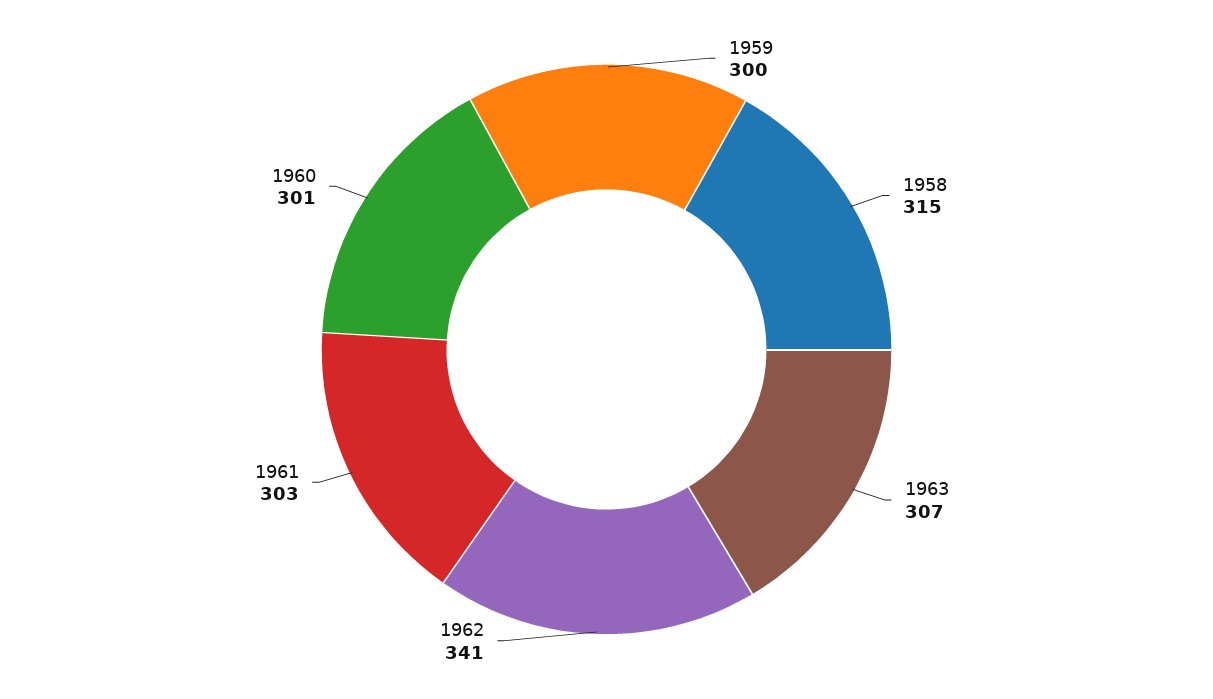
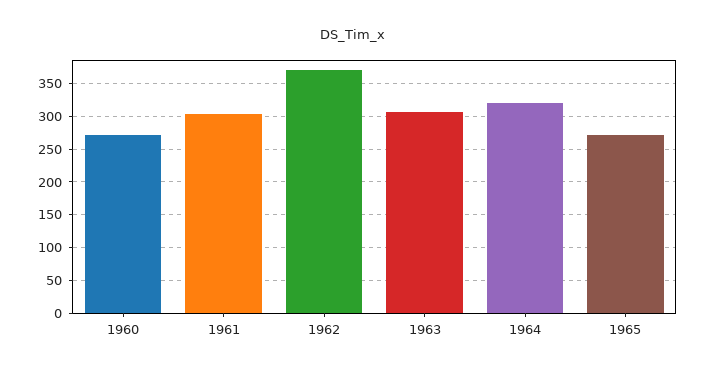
1959: 300 -> none
1958: 315 -> none
1962: 341 -> 370
1960: 301 -> 270
1964: none -> 320
1965: none -> 270

